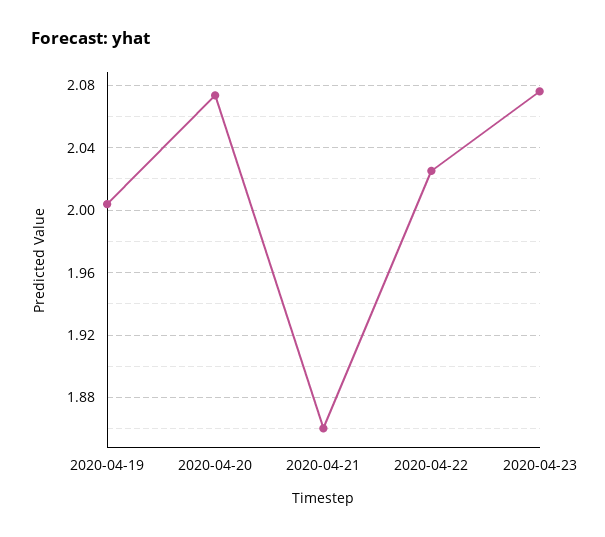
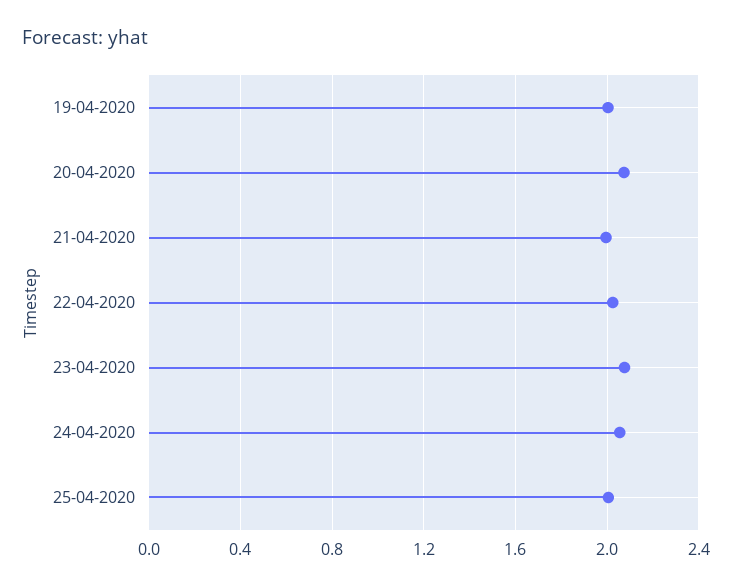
2020-04-21: 1.86 -> 2
24-04-2020: none -> 2.05
25-04-2020: none -> 2

